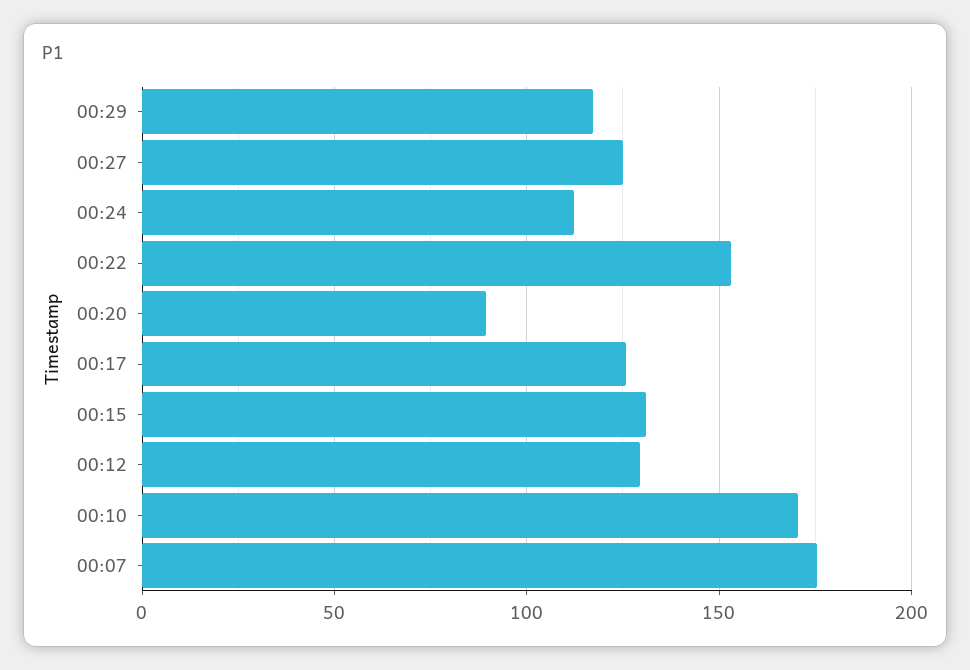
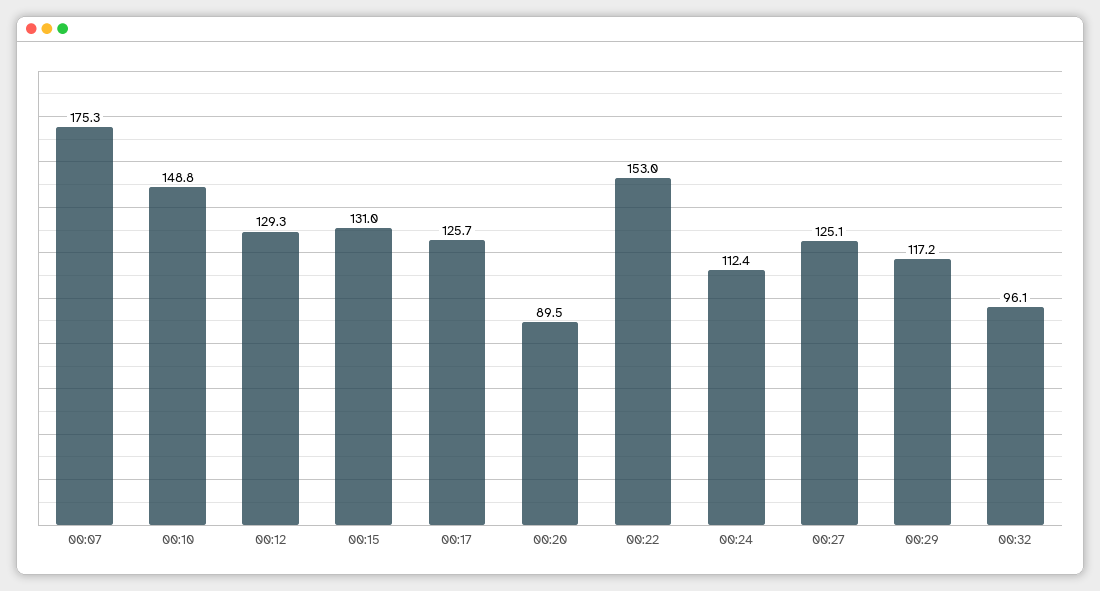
00:10: 170 -> 148.8
00:32: none -> 96.1

